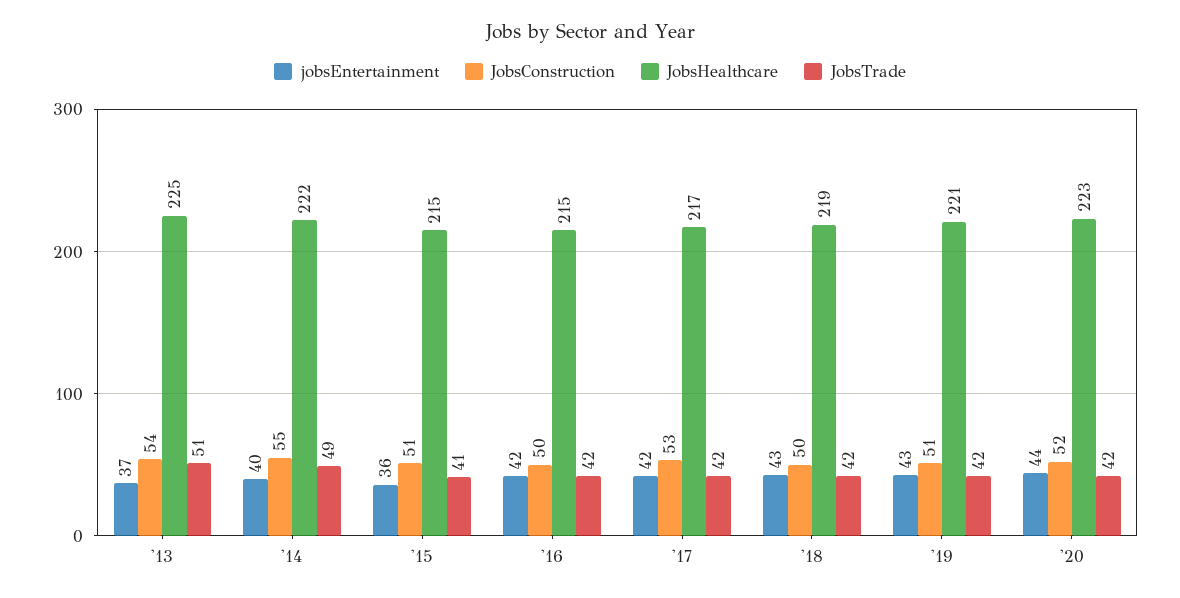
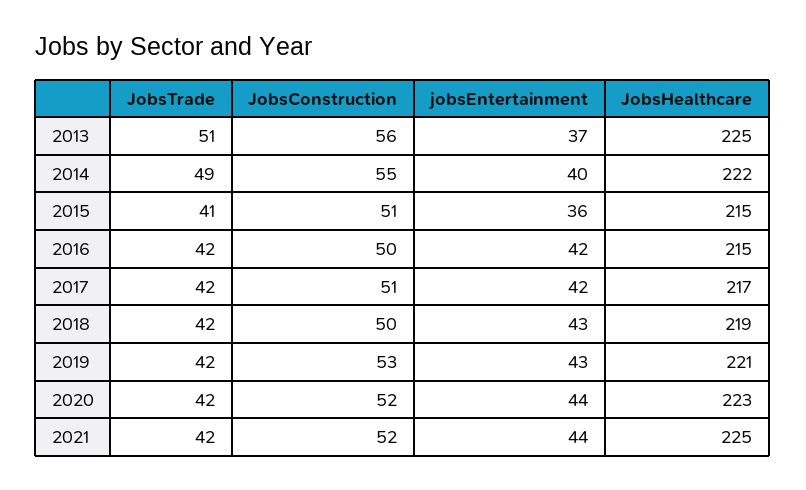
JobsConstruction, '13: 54 -> 56
JobsConstruction, '17: 53 -> 51
JobsConstruction, '19: 51 -> 53
JobsTrade, 2021: none -> 42
JobsConstruction, 2021: none -> 52
jobsEntertainment, 2021: none -> 44
JobsHealthcare, 2021: none -> 225

